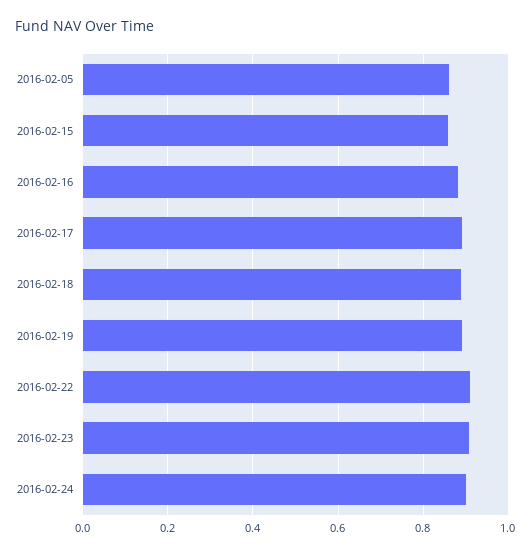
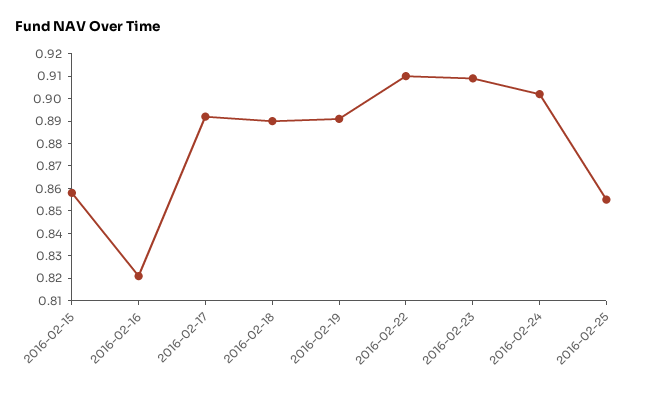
2016-02-05: 0.86 -> none
2016-02-16: 0.88 -> 0.82
2016-02-25: none -> 0.855

